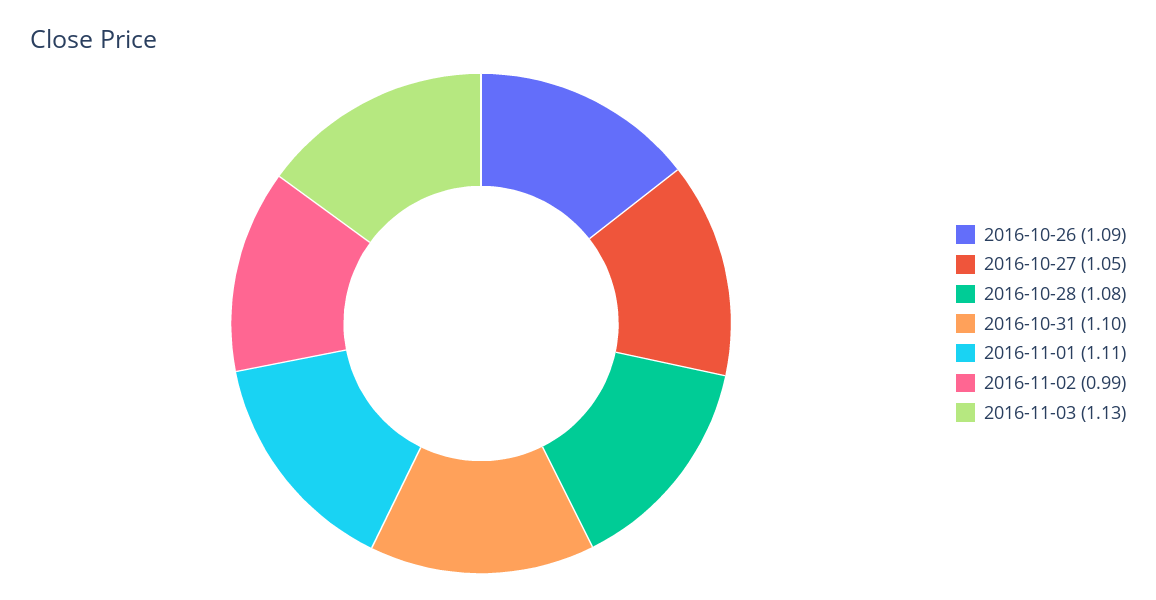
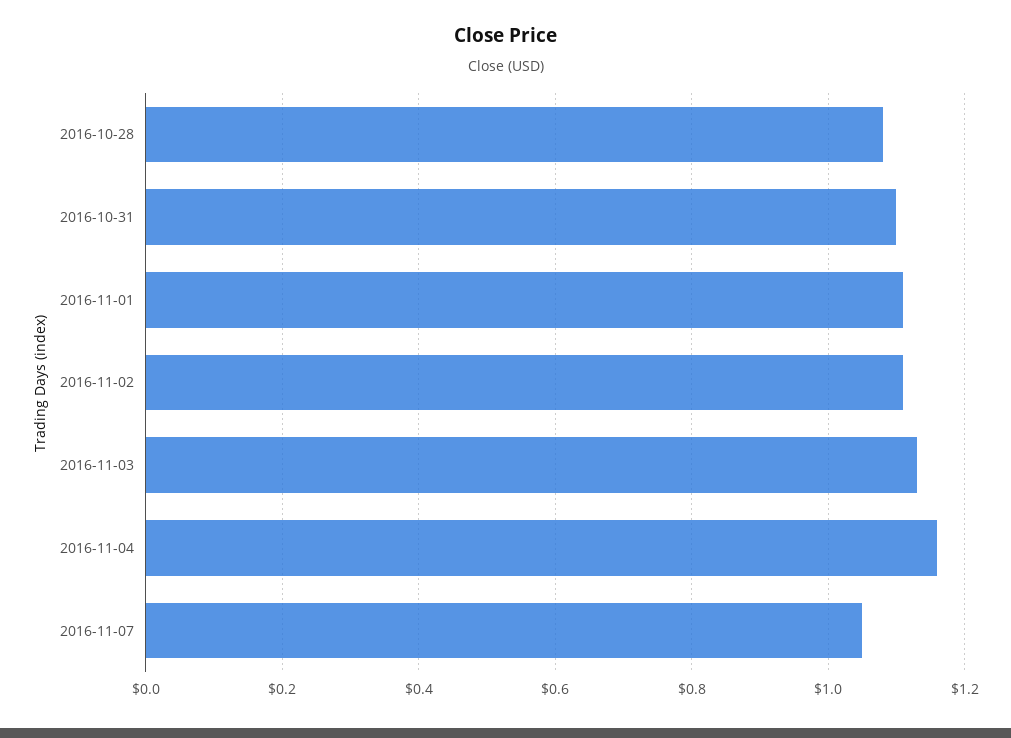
2016-10-26: 1.09 -> none
2016-10-27: 1.05 -> none
2016-11-02: 0.99 -> 1.1
2016-11-04: none -> 1.15
2016-11-07: none -> 1.05

